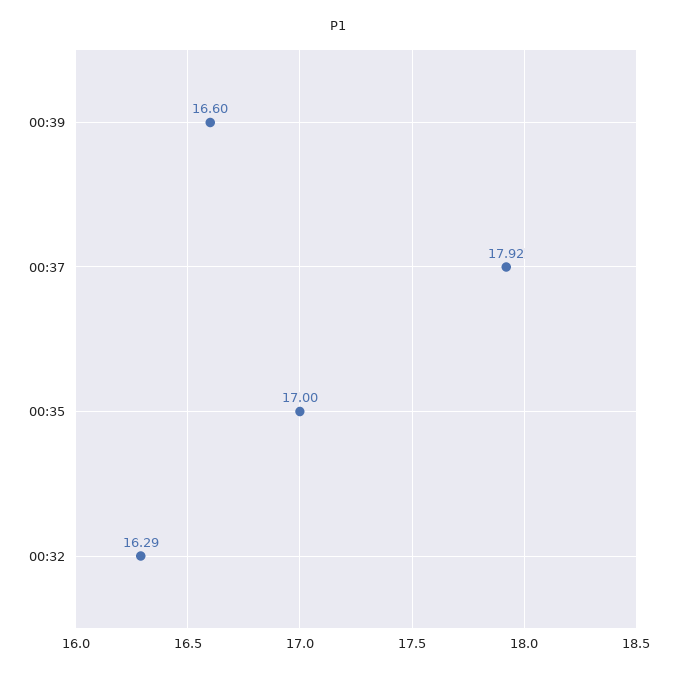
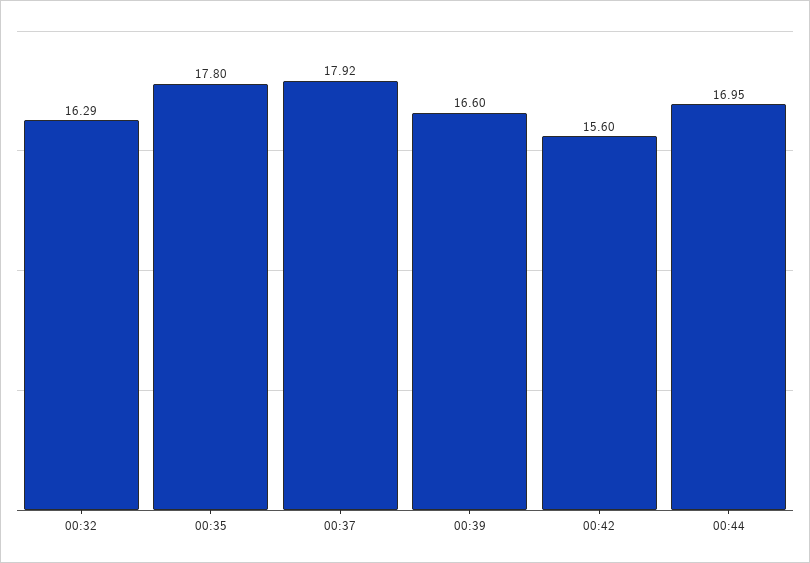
00:35: 17 -> 17.8
00:42: none -> 15.6
00:44: none -> 16.95

